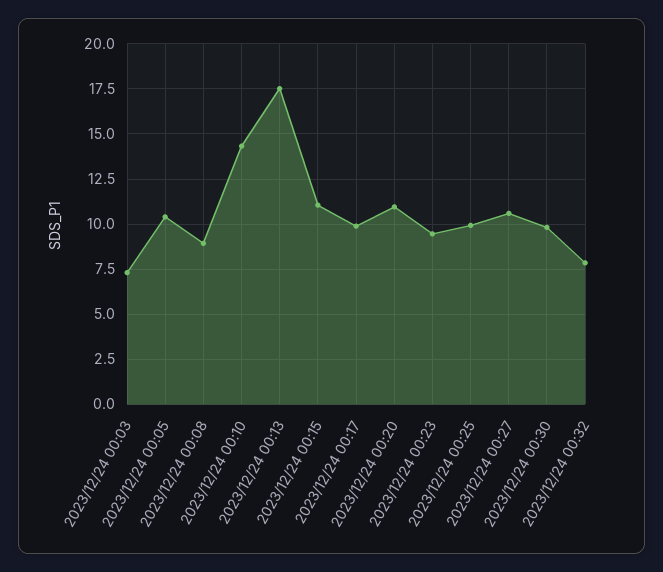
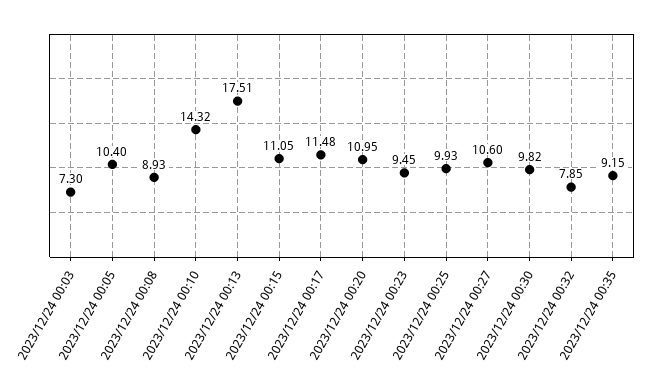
2023/12/24 00:17: 10 -> 11.48
2023/12/24 00:35: none -> 9.15

